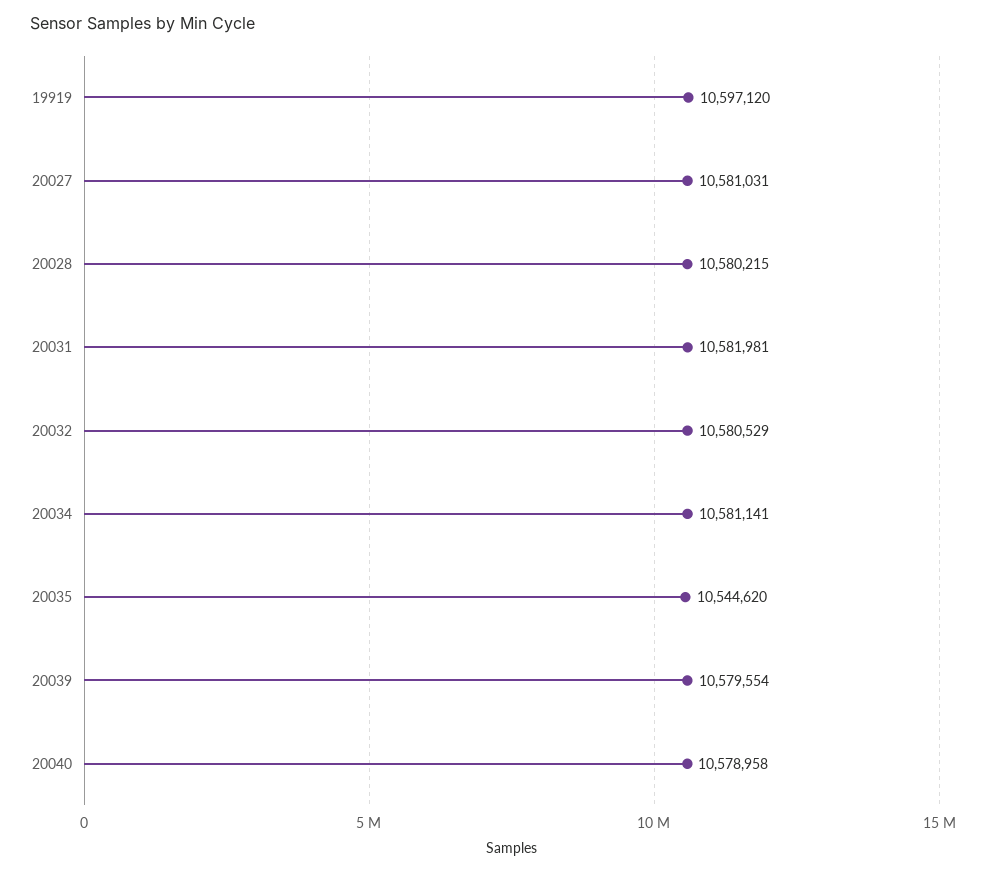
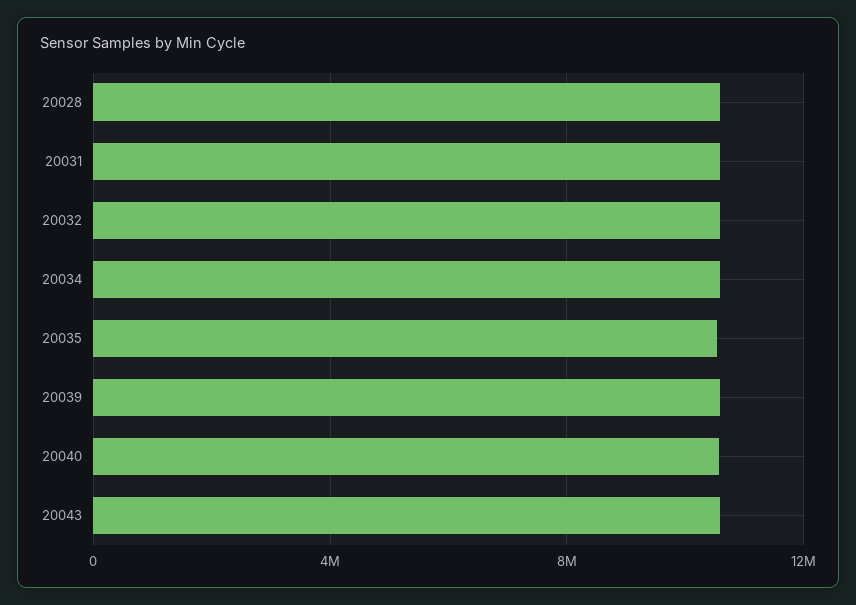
19919: 10597120 -> none
20027: 10581031 -> none
20043: none -> 10500000

